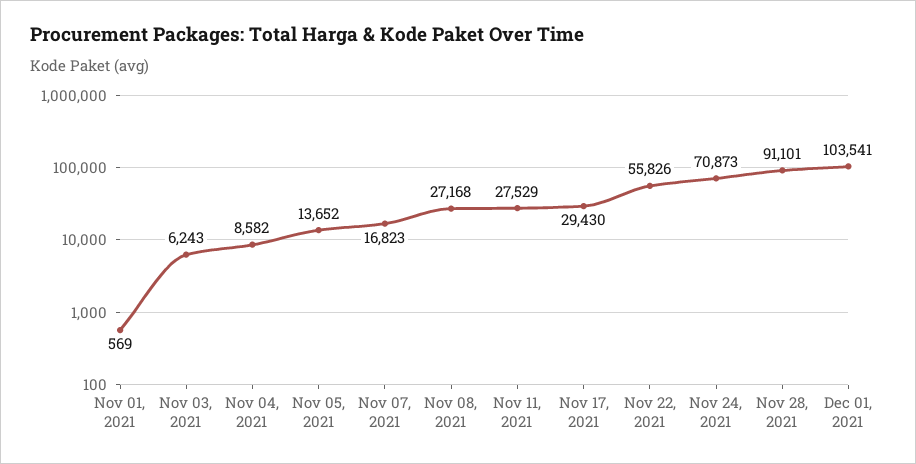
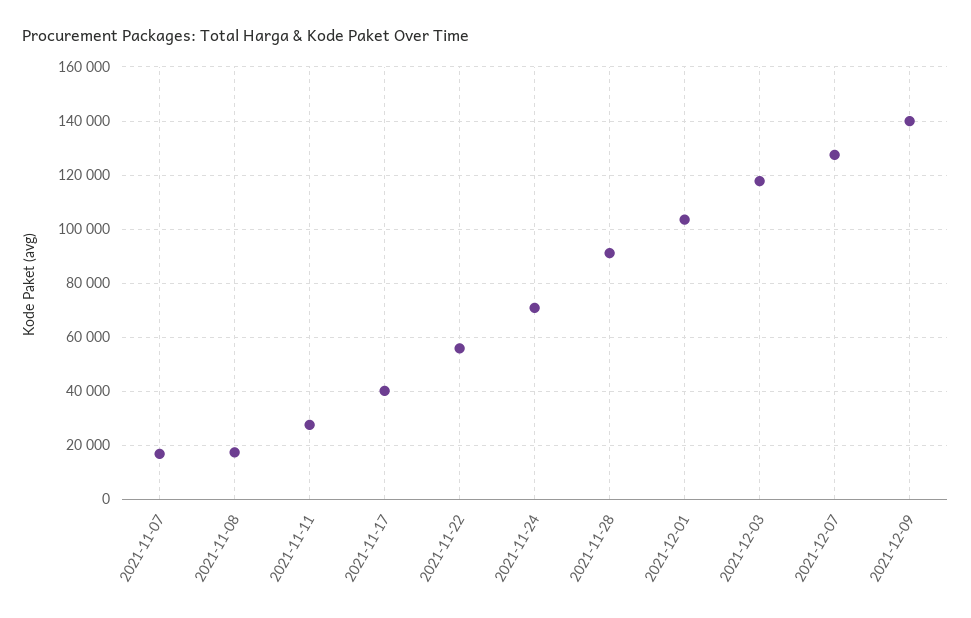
Nov 01, 2021: 569 -> none
Nov 03, 2021: 6243 -> none
Nov 04, 2021: 8582 -> none
Nov 05, 2021: 13652 -> none
Nov 08, 2021: 27168 -> 17500
Nov 17, 2021: 29430 -> 40000
2021-12-03: none -> 117500
2021-12-07: none -> 127500
2021-12-09: none -> 140000

